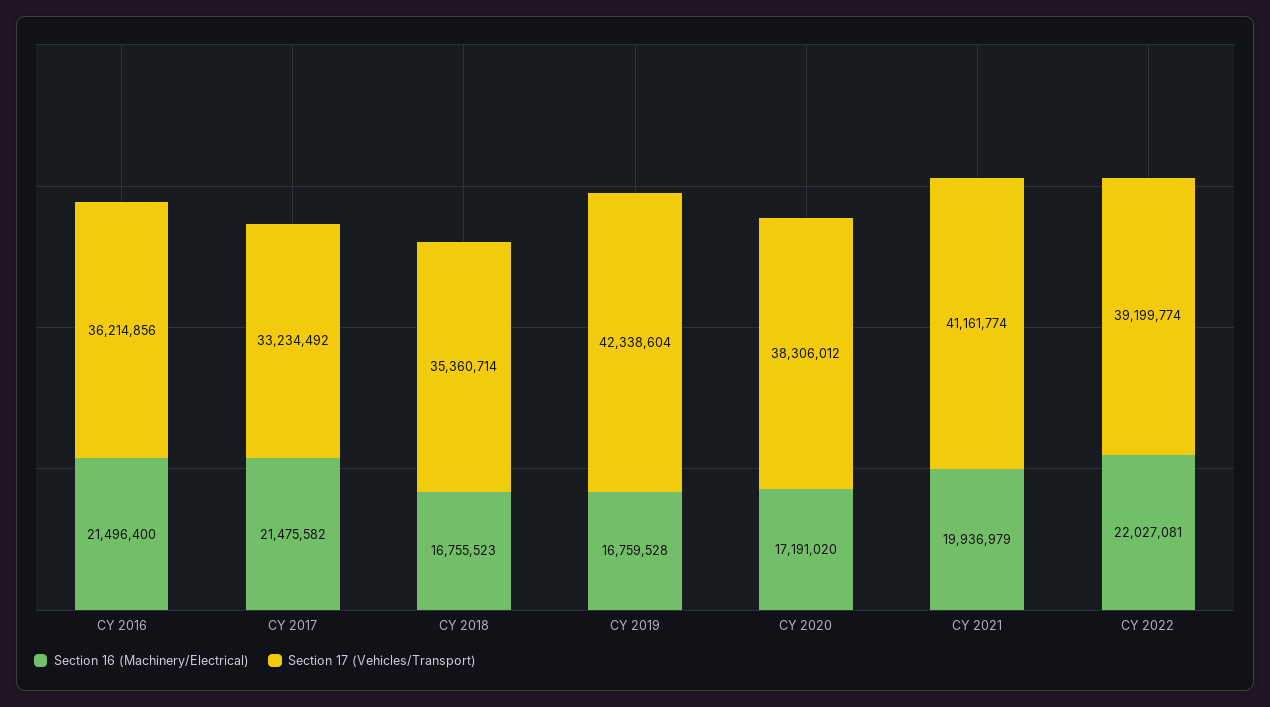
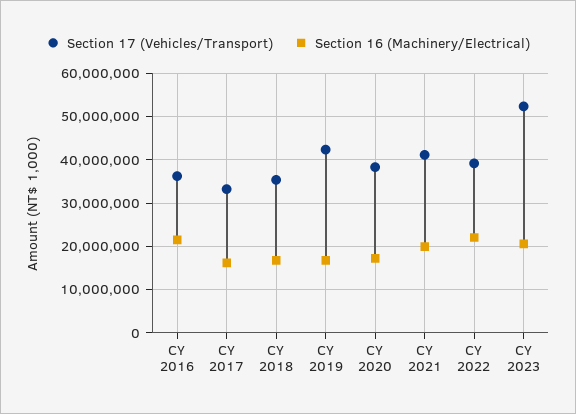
Section 16 (Machinery/Electrical), CY 2017: 21475582 -> 16000000
Section 17 (Vehicles/Transport), CY 2023: none -> 52000000
Section 16 (Machinery/Electrical), CY 2023: none -> 20000000

